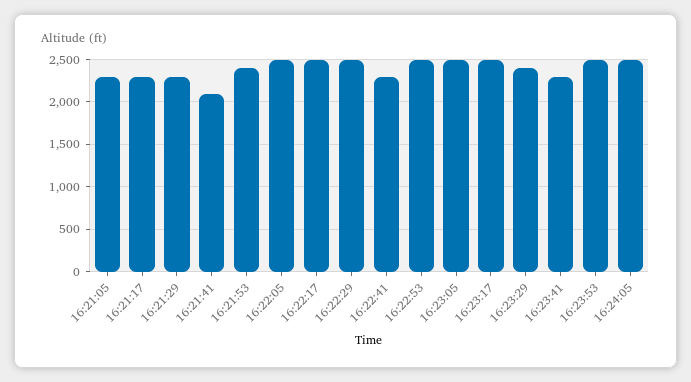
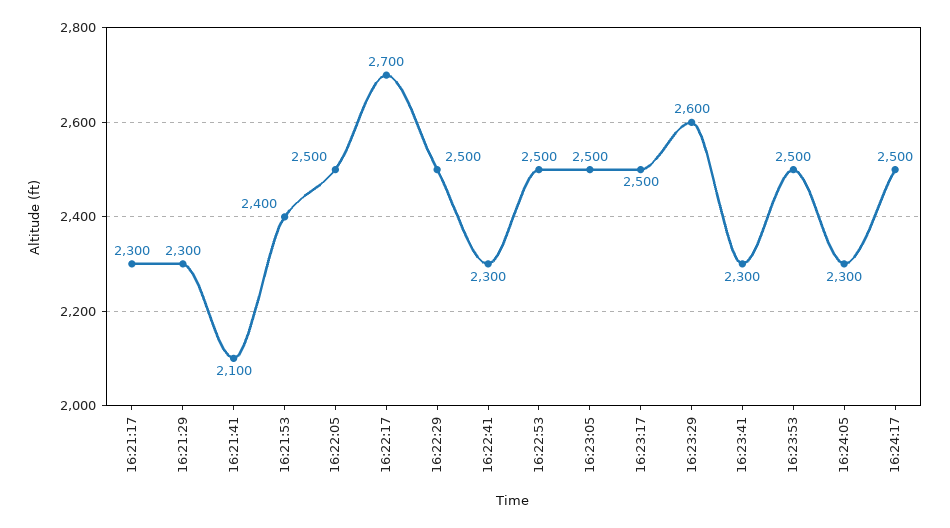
16:21:05: 2300 -> none
16:22:17: 2500 -> 2700
16:23:29: 2400 -> 2600
16:24:05: 2500 -> 2300
16:24:17: none -> 2500

